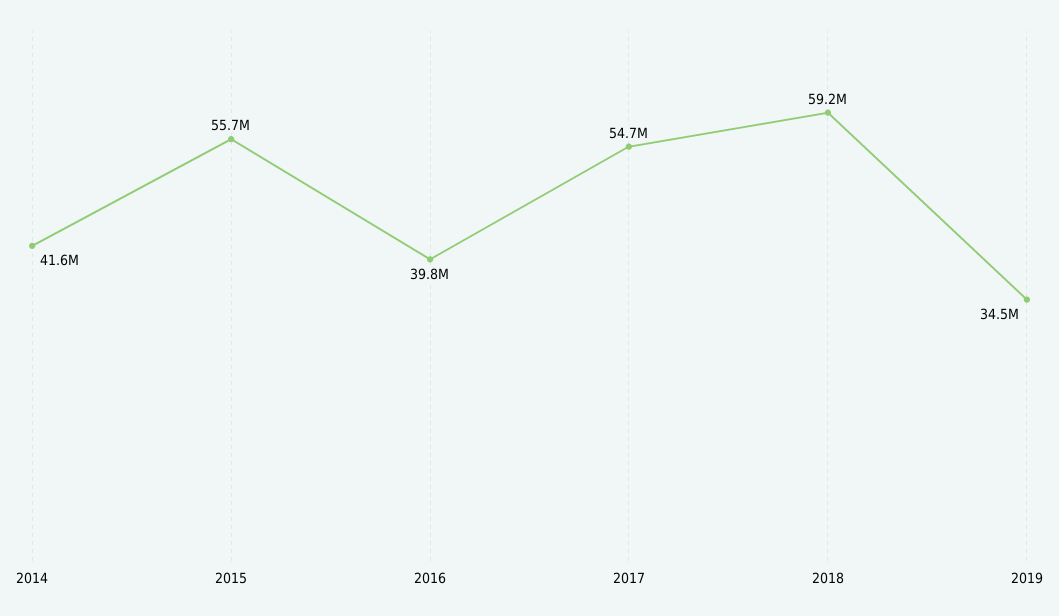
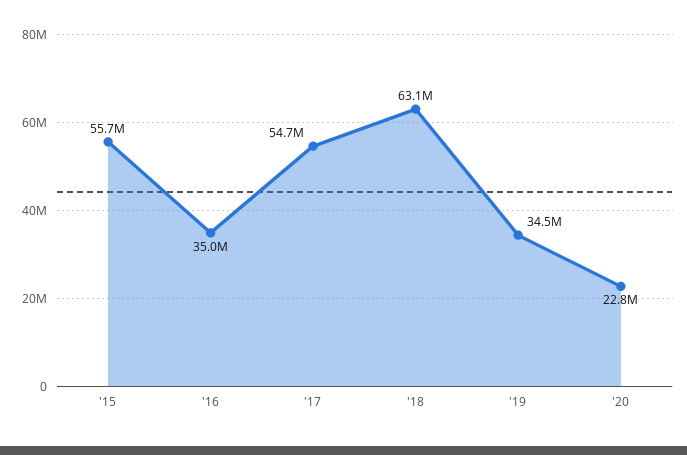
2014: 41600000 -> none
2016: 39800000 -> 35000000
2018: 59200000 -> 63100000
'20: none -> 22800000

